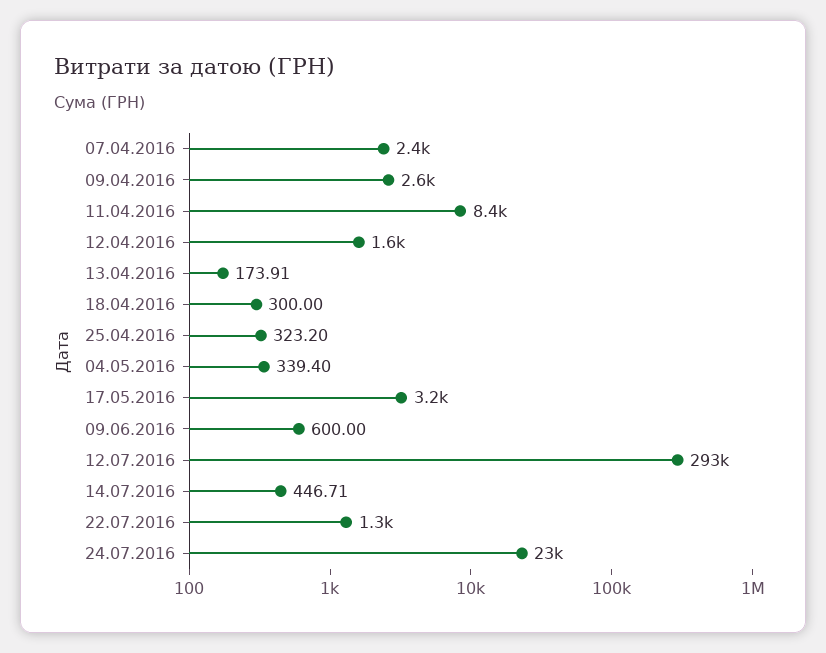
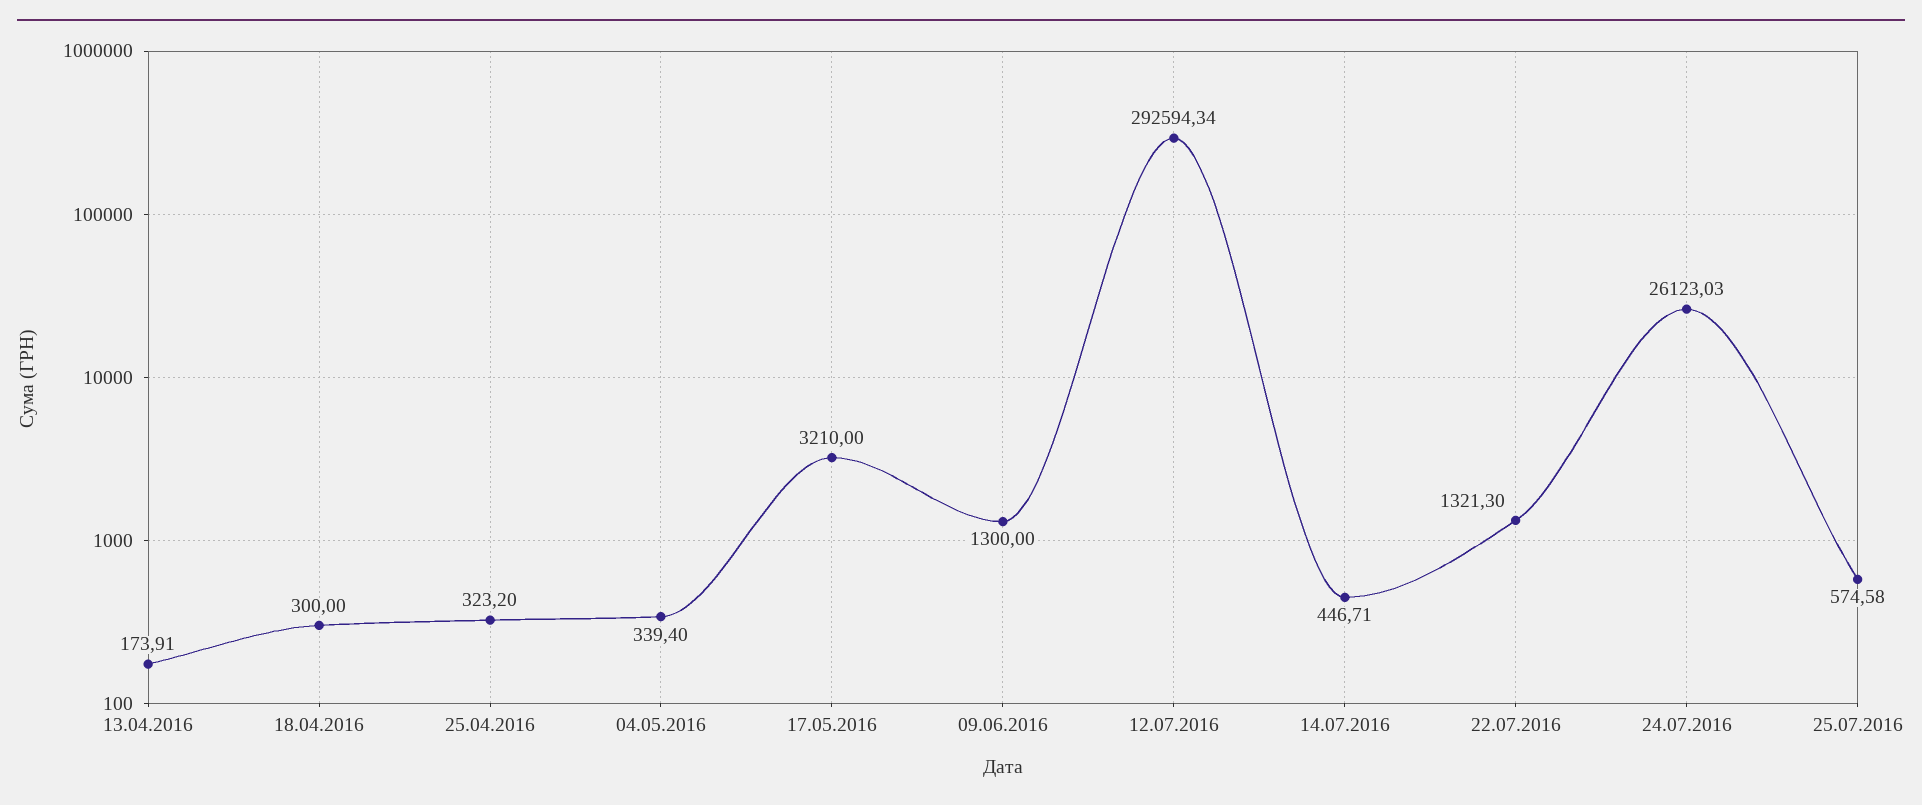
07.04.2016: 2400 -> none
09.04.2016: 2600 -> none
11.04.2016: 8400 -> none
12.04.2016: 1600 -> none
09.06.2016: 600 -> 1300
24.07.2016: 23000 -> 26123.03
25.07.2016: none -> 574.58

